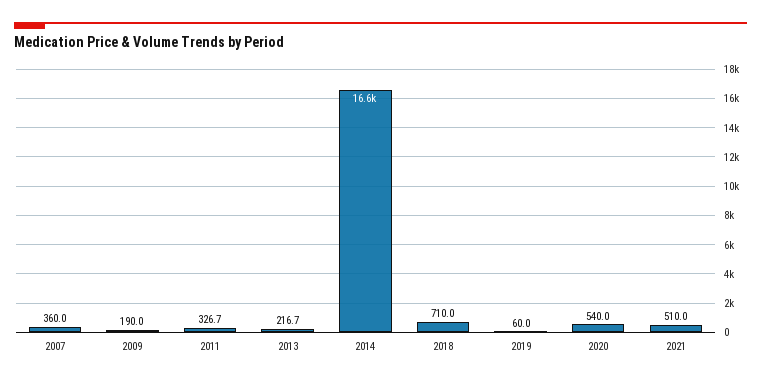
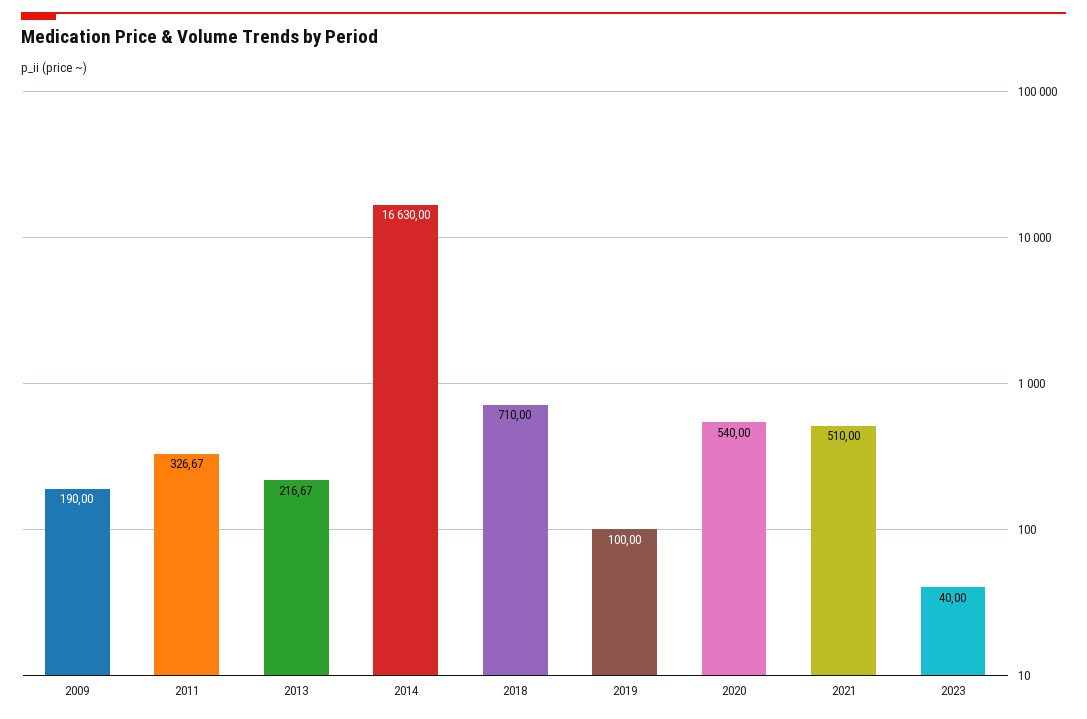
2007: 360 -> none
2019: 60 -> 100
2023: none -> 40

